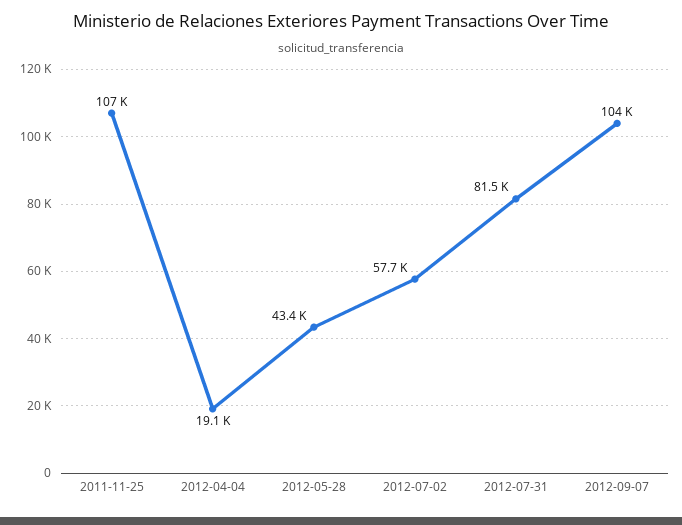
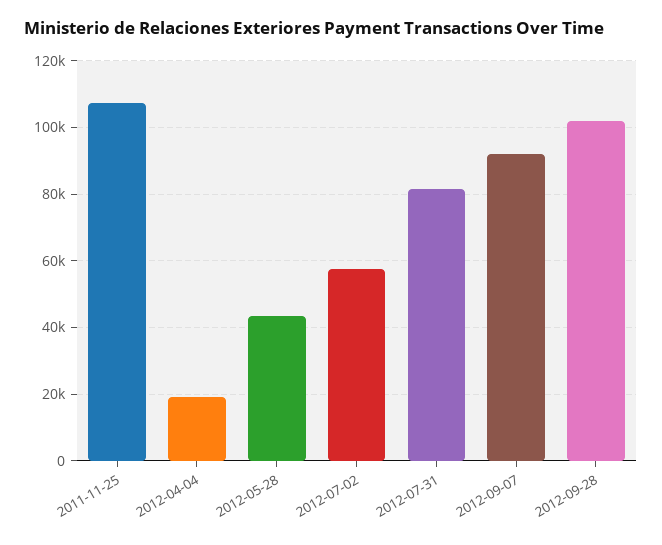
2012-09-07: 104000 -> 92000
2012-09-28: none -> 102000

